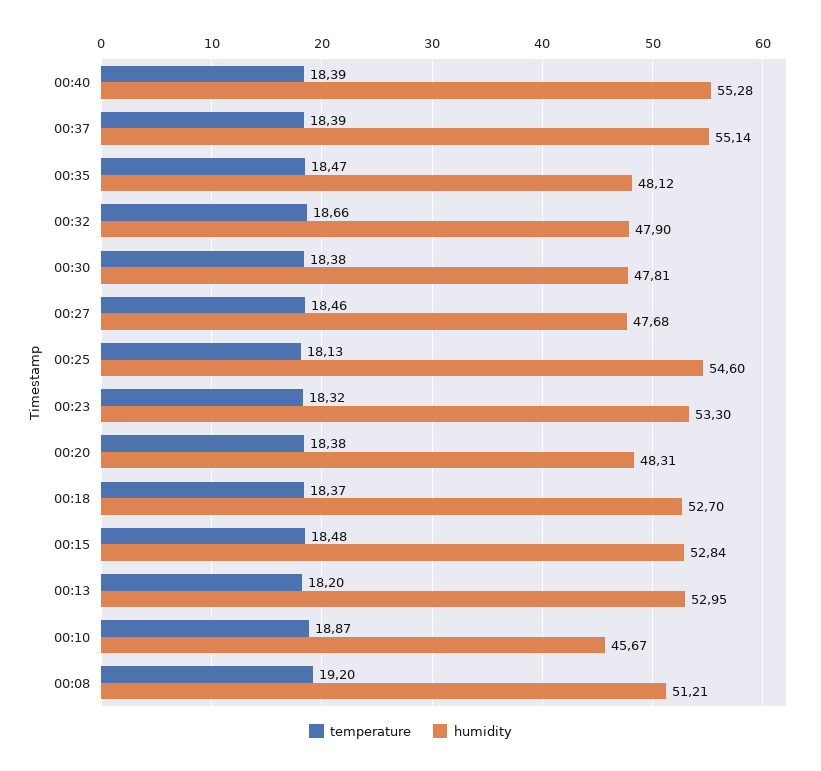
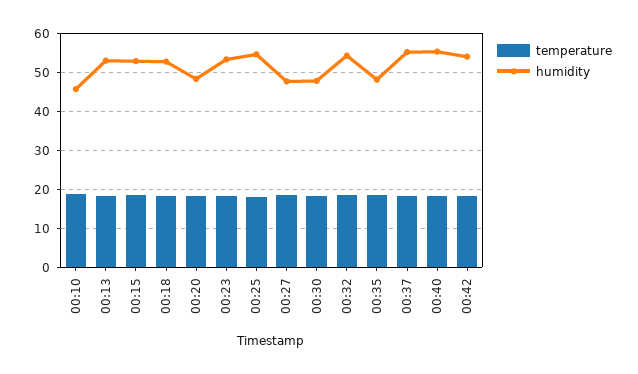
humidity, 00:32: 47.9 -> 54
temperature, 00:08: 19.2 -> none
humidity, 00:08: 51.21 -> none
temperature, 00:42: none -> 18
humidity, 00:42: none -> 54

